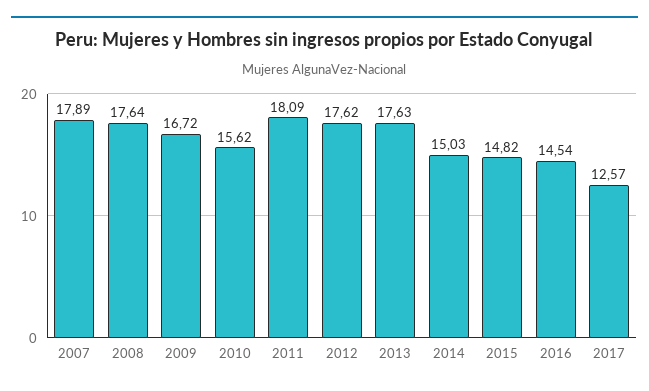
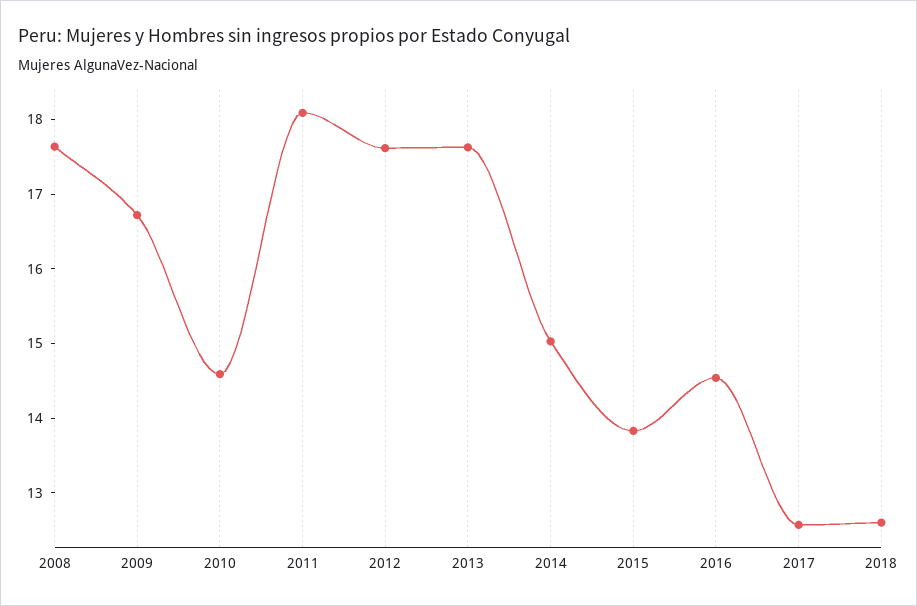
2007: 17.89 -> none
2010: 15.62 -> 14.6
2015: 14.82 -> 13.8
2018: none -> 12.6

